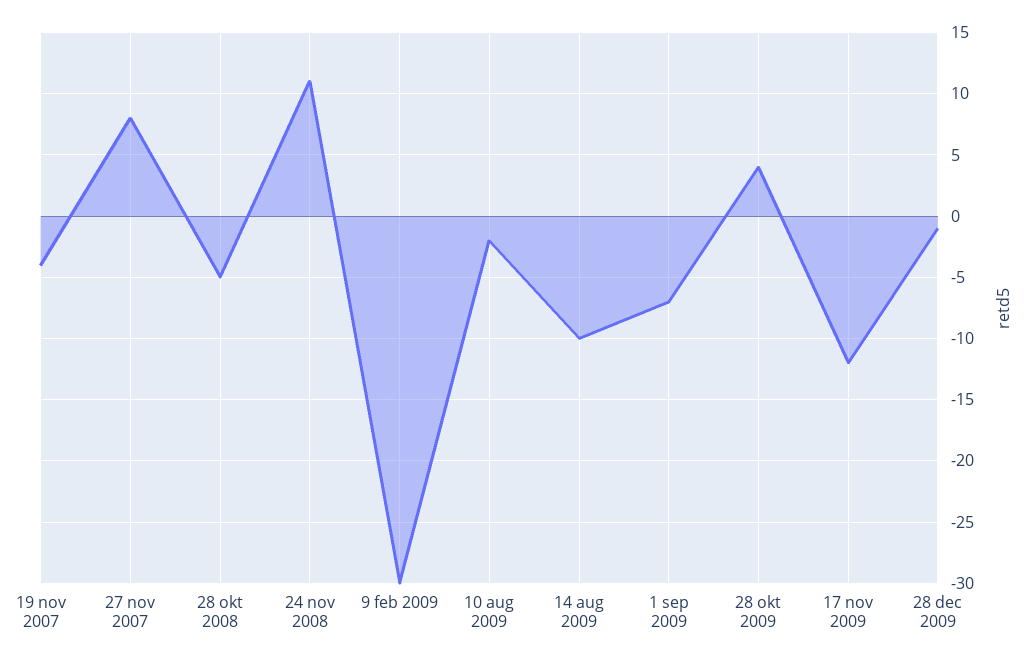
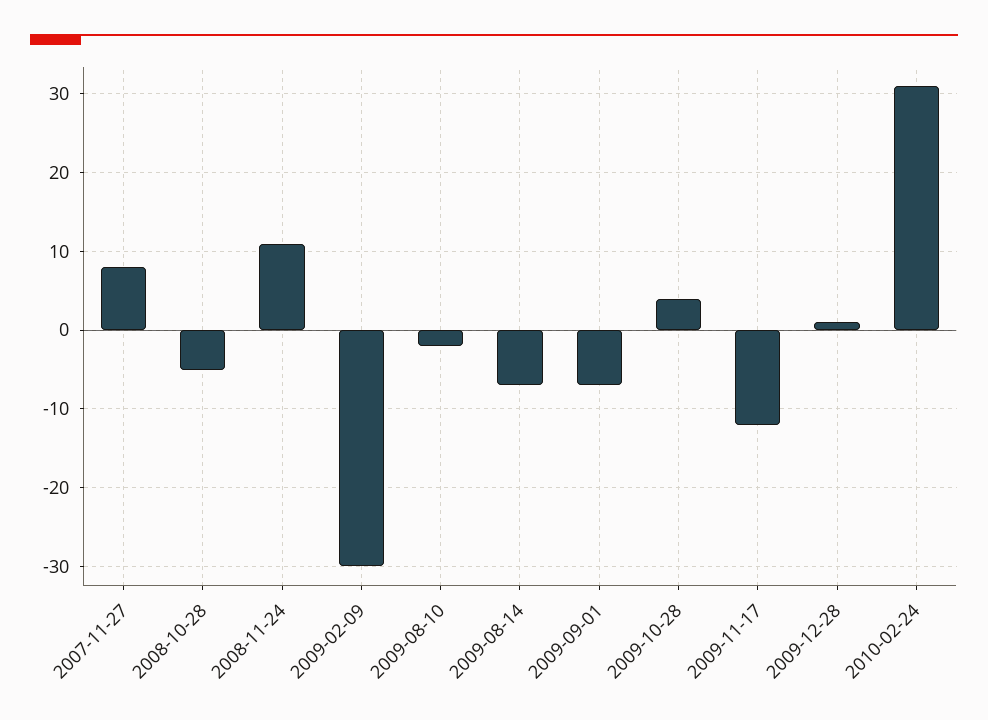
19 nov 2007: -4 -> none
14 aug 2009: -10 -> -7
28 dec 2009: -1 -> 1
2010-02-24: none -> 31

